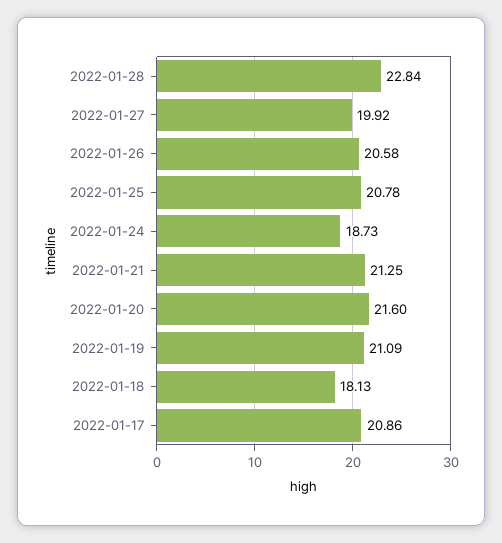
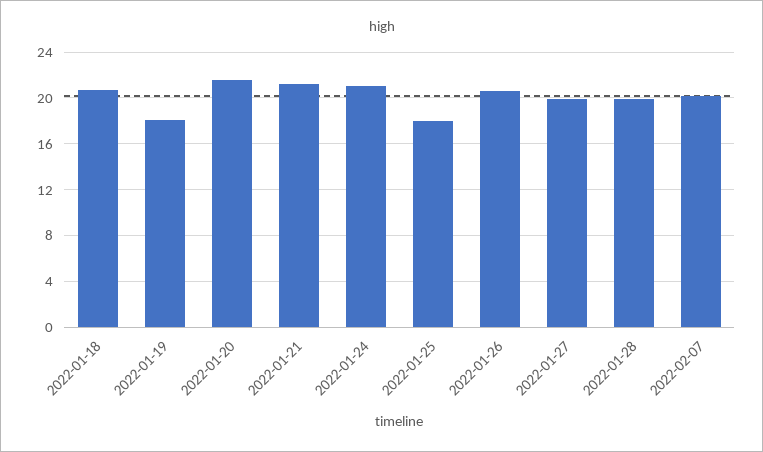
2022-01-28: 22.84 -> 20
2022-01-25: 20.78 -> 18
2022-01-24: 18.73 -> 21
2022-01-19: 21.09 -> 18
2022-01-18: 18.13 -> 21
2022-01-17: 20.86 -> none
2022-02-07: none -> 20

